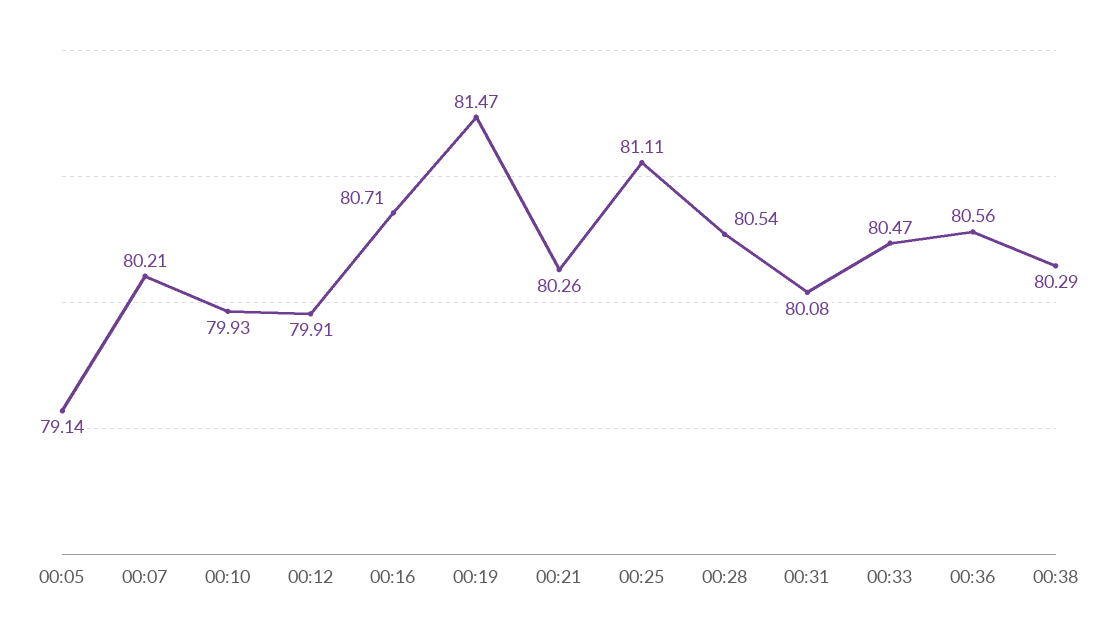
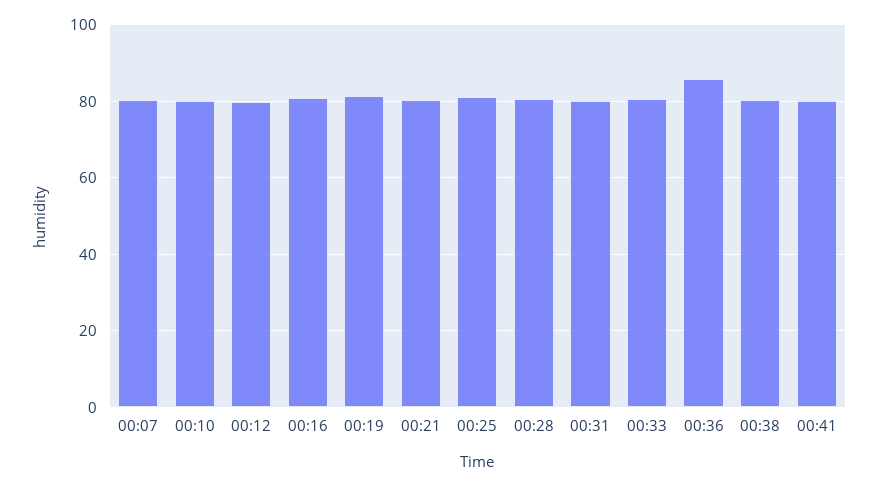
00:05: 79.14 -> none
00:36: 80.56 -> 86
00:41: none -> 80

